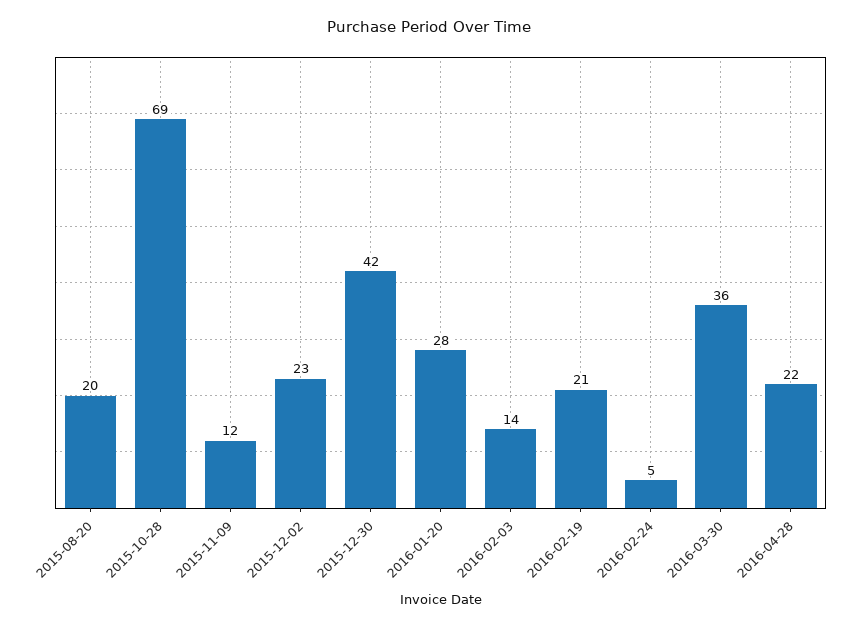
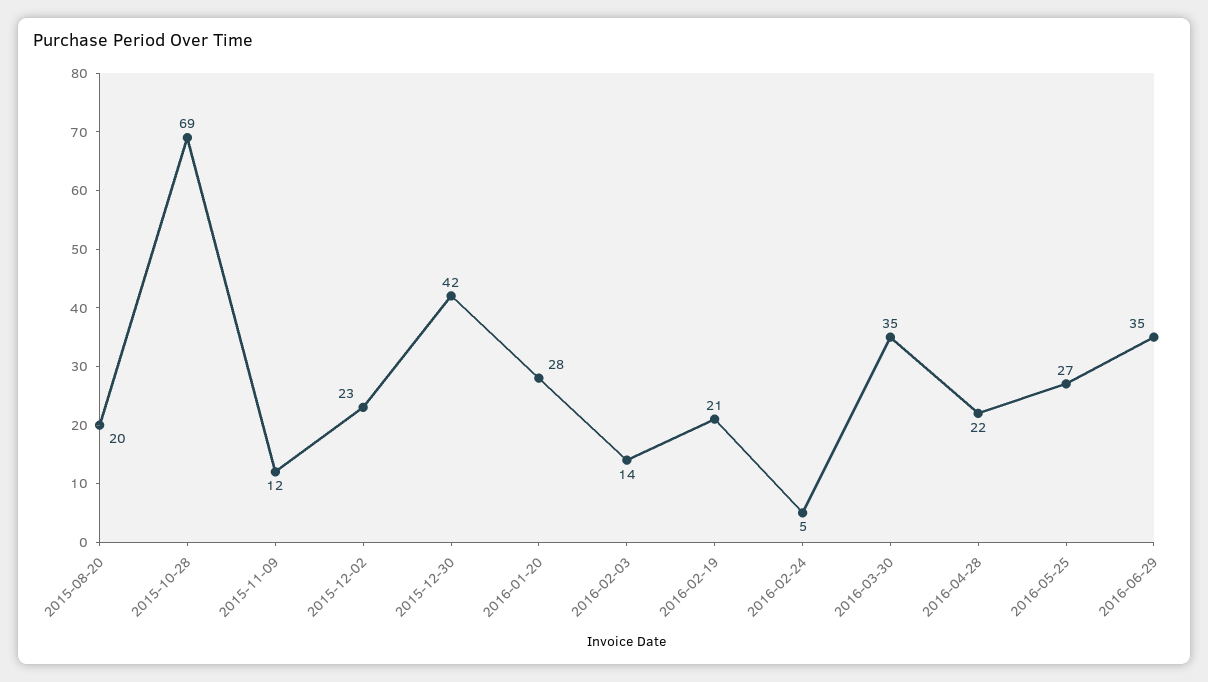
2016-03-30: 36 -> 35
2016-05-25: none -> 27
2016-06-29: none -> 35

